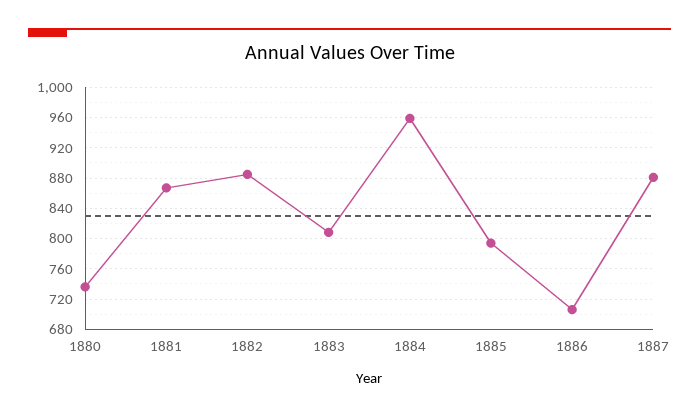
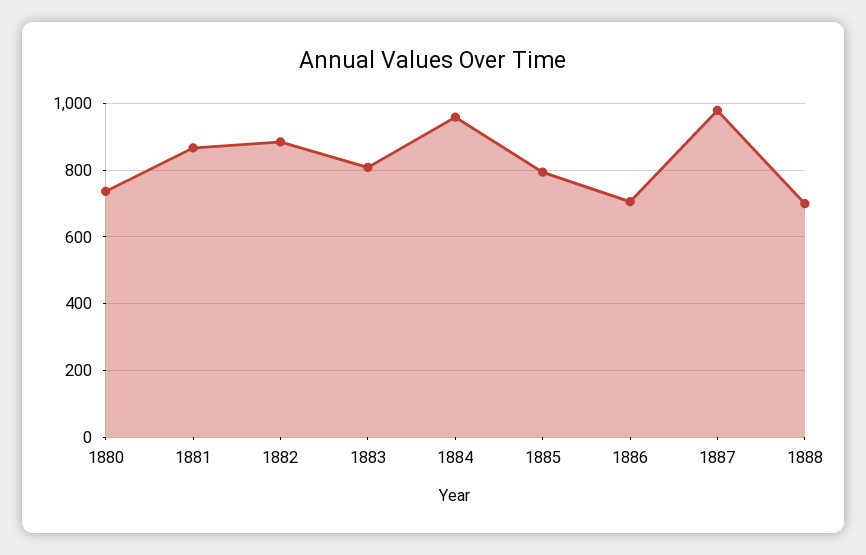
1887: 880 -> 980
1888: none -> 700

